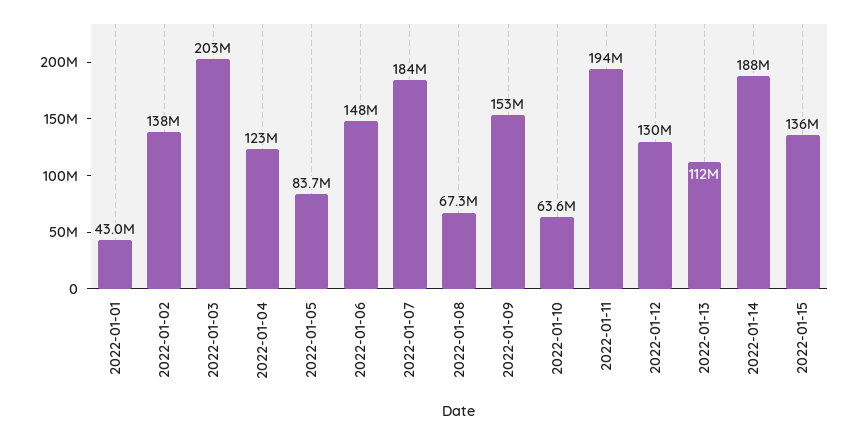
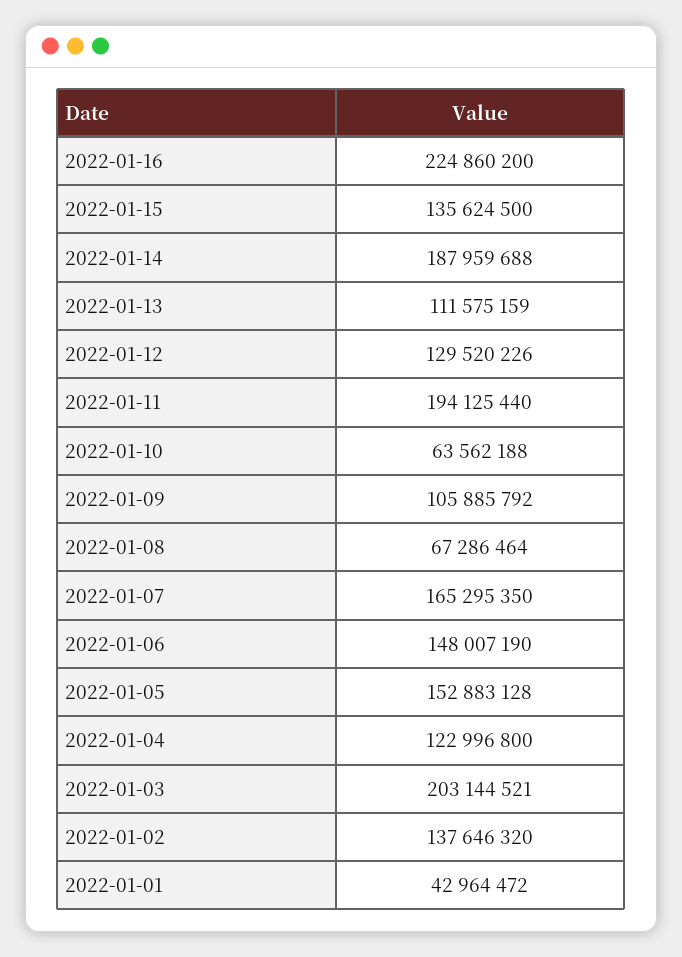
2022-01-05: 83700000 -> 152883128
2022-01-07: 184000000 -> 165295350
2022-01-09: 153000000 -> 105885792
2022-01-16: none -> 224860200

